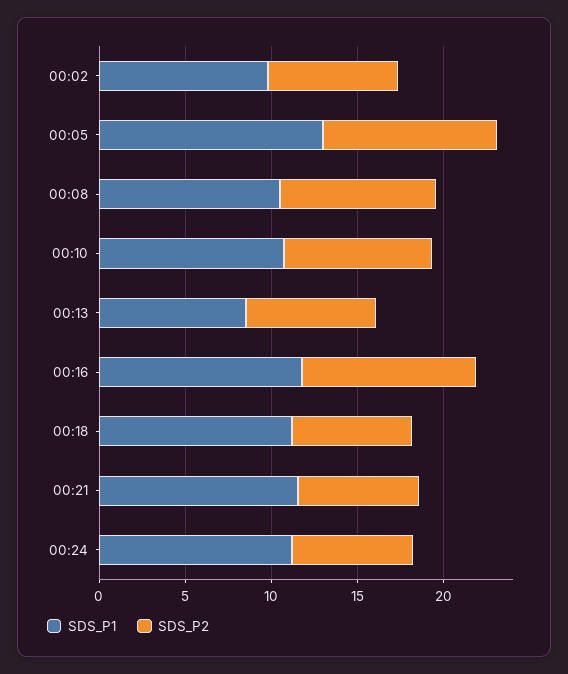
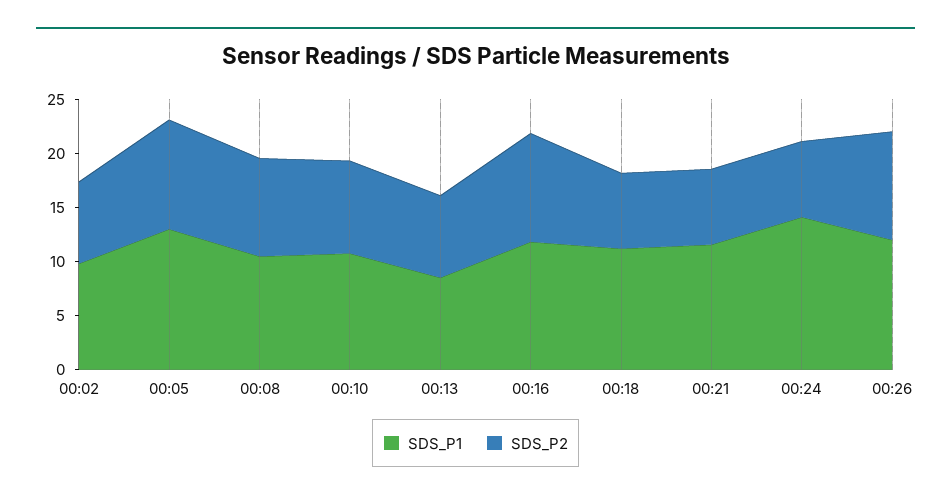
SDS_P1, 00:24: 11 -> 14
SDS_P1, 00:26: none -> 12
SDS_P2, 00:26: none -> 10

